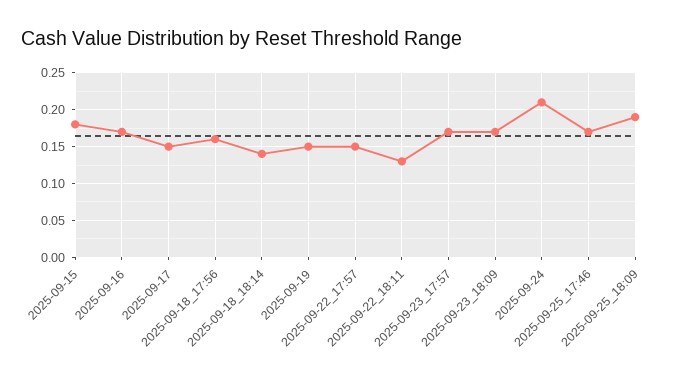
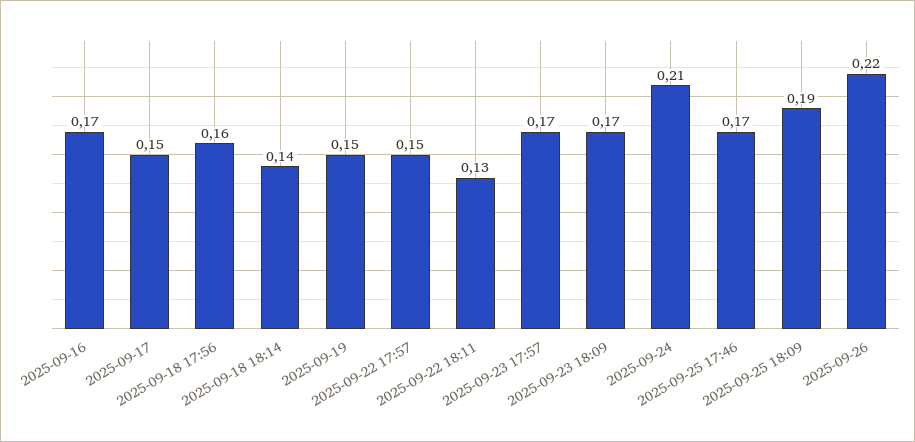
2025-09-15: 0.18 -> none
2025-09-26: none -> 0.22

